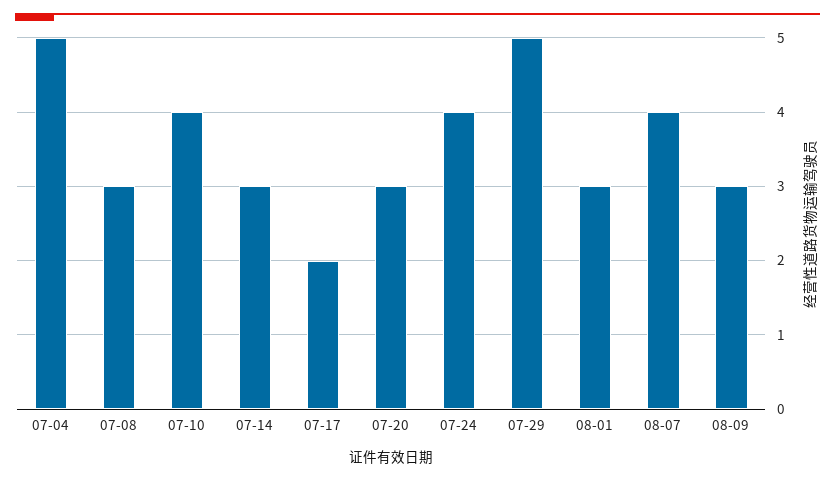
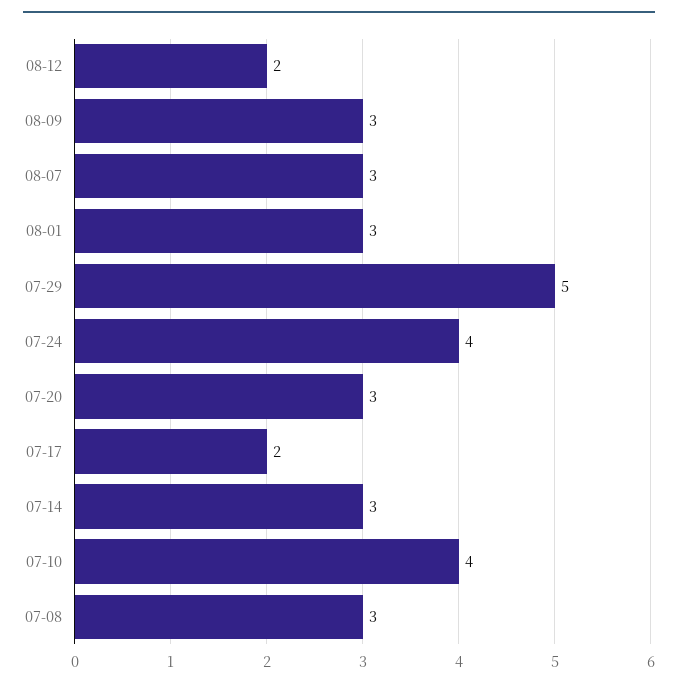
07-04: 5 -> none
08-07: 4 -> 3
08-12: none -> 2

